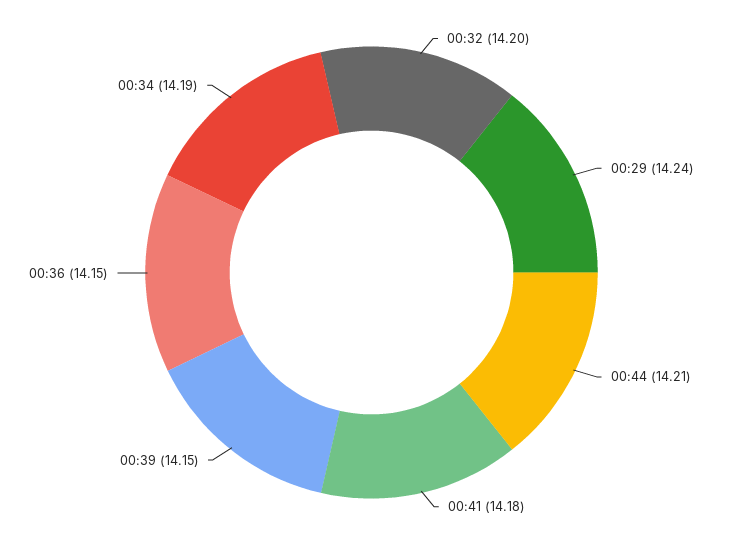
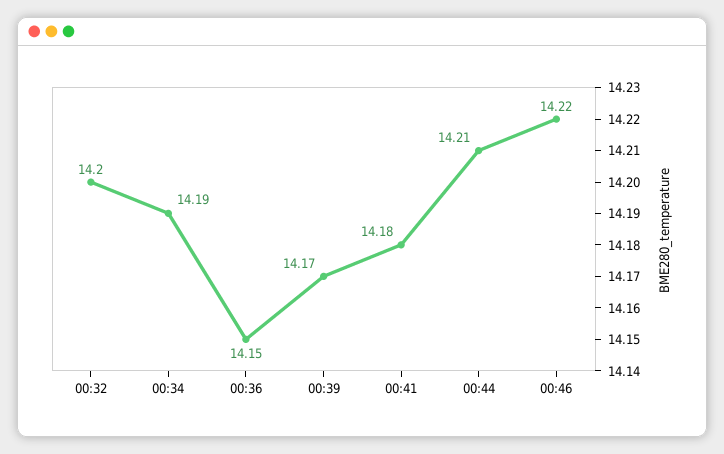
00:29: 14.24 -> none
00:39: 14.15 -> 14.17
00:46: none -> 14.22

